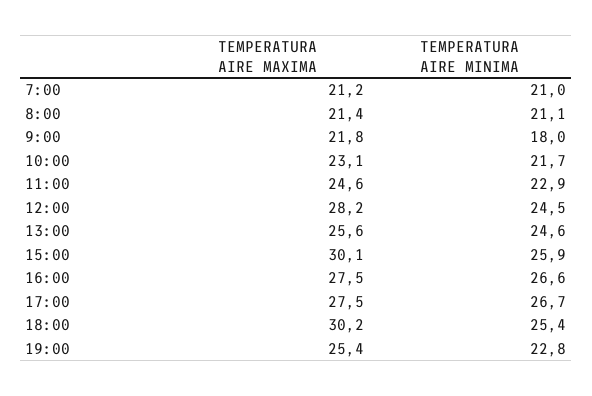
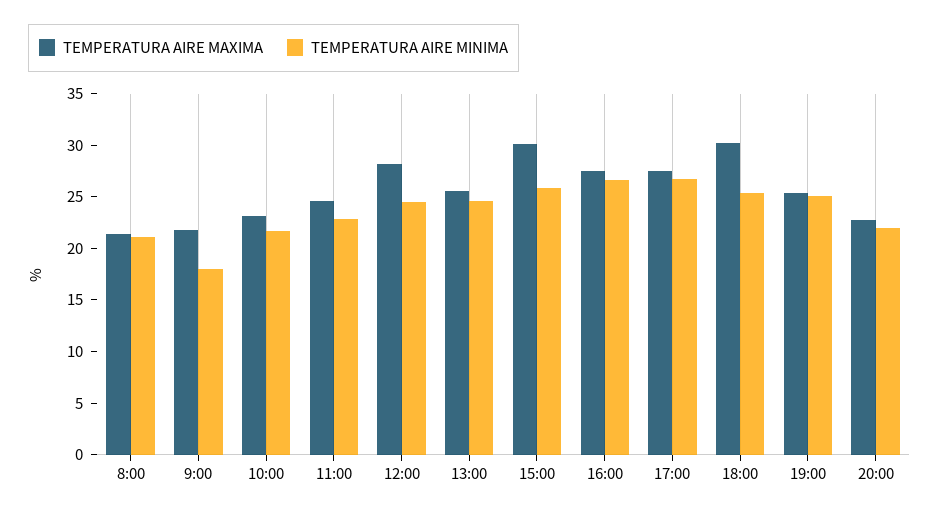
TEMPERATURA AIRE MAXIMA, 7:00: 21.2 -> none
TEMPERATURA AIRE MINIMA, 7:00: 21 -> none
TEMPERATURA AIRE MINIMA, 19:00: 22.8 -> 25
TEMPERATURA AIRE MAXIMA, 20:00: none -> 23
TEMPERATURA AIRE MINIMA, 20:00: none -> 22

